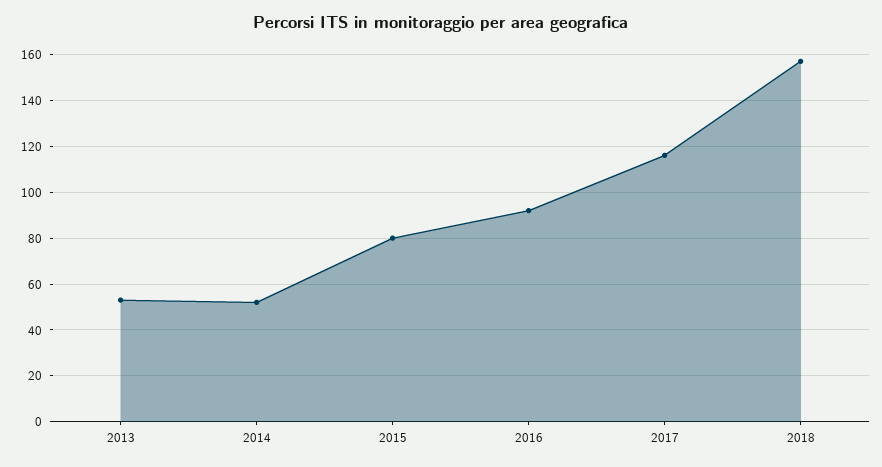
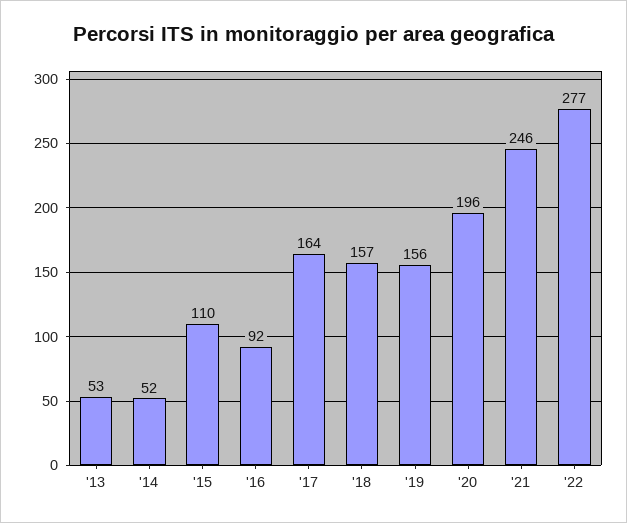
2015: 80 -> 110
2017: 115 -> 164
'19: none -> 156
'20: none -> 196
'21: none -> 246
'22: none -> 277

